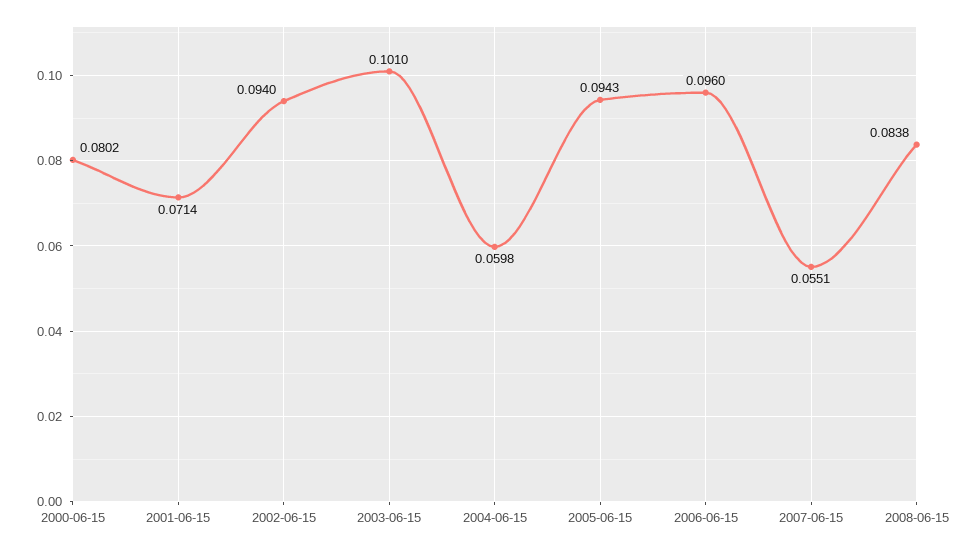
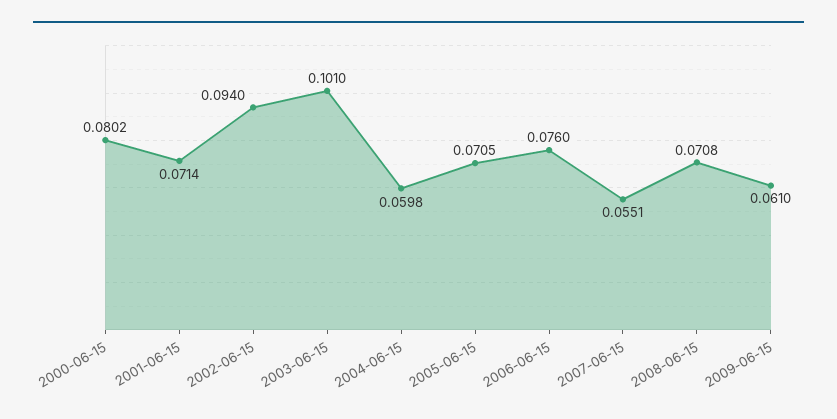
2005-06-15: 0.0943 -> 0.0705
2006-06-15: 0.096 -> 0.076
2008-06-15: 0.0838 -> 0.0708
2009-06-15: none -> 0.061

